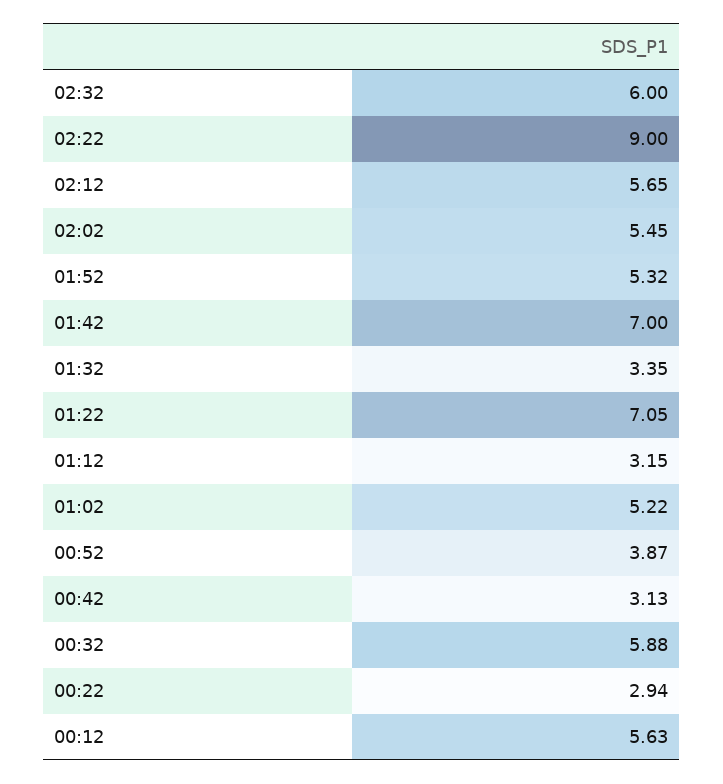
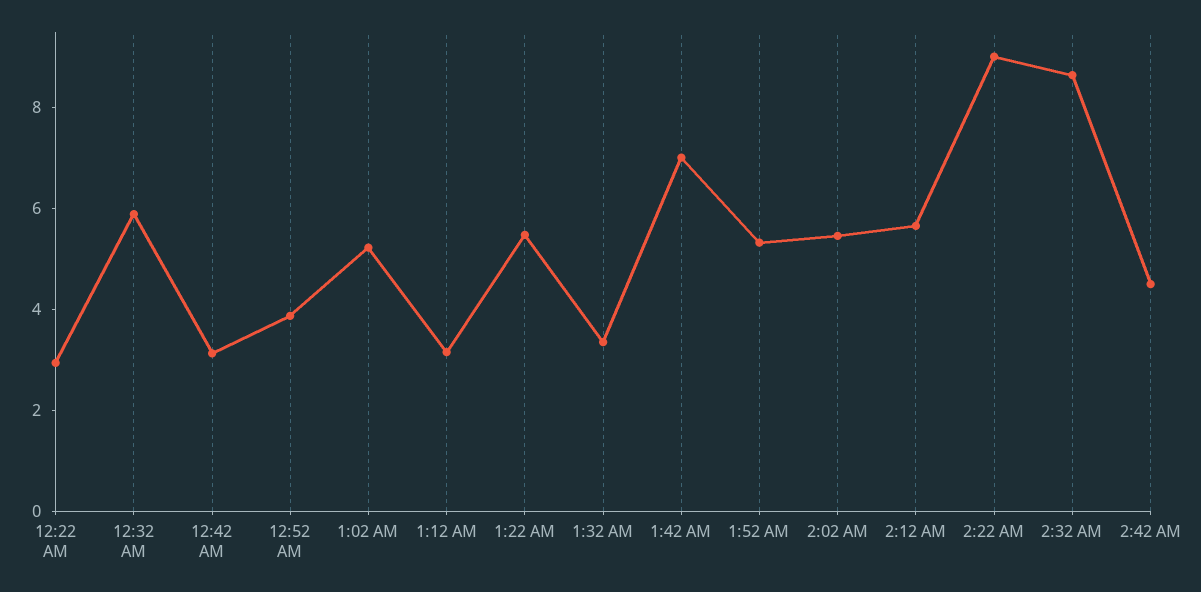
02:32: 6 -> 8.5
01:22: 7.05 -> 5.5
00:12: 5.63 -> none
2:42 AM: none -> 4.5

